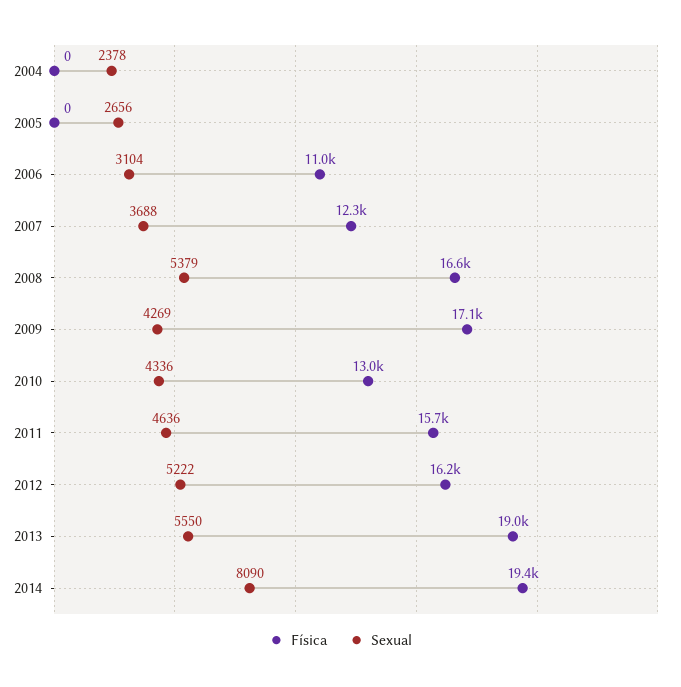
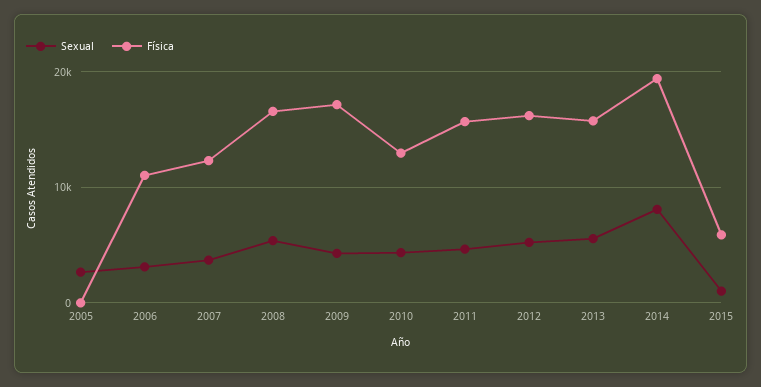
Física, 2004: 0 -> none
Sexual, 2004: 2378 -> none
Física, 2013: 19000 -> 16000
Sexual, 2015: none -> 1000
Física, 2015: none -> 6000

